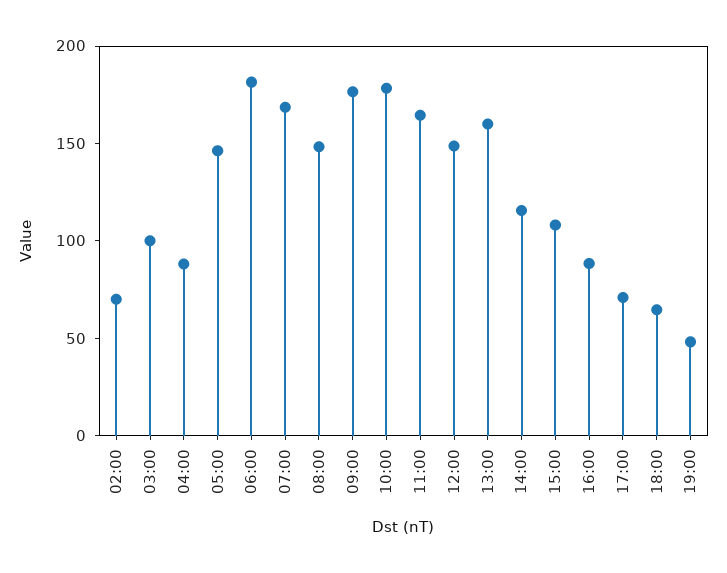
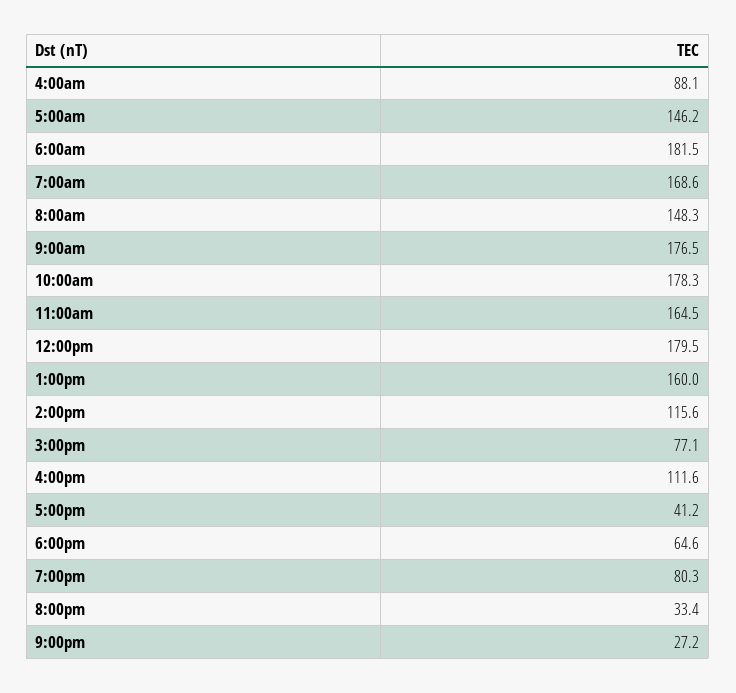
02:00: 70 -> none
03:00: 100 -> none
12:00: 150 -> 179.5
15:00: 110 -> 77.1
16:00: 90 -> 111.6
17:00: 70 -> 41.2
19:00: 50 -> 80.3
8:00pm: none -> 33.4
9:00pm: none -> 27.2

